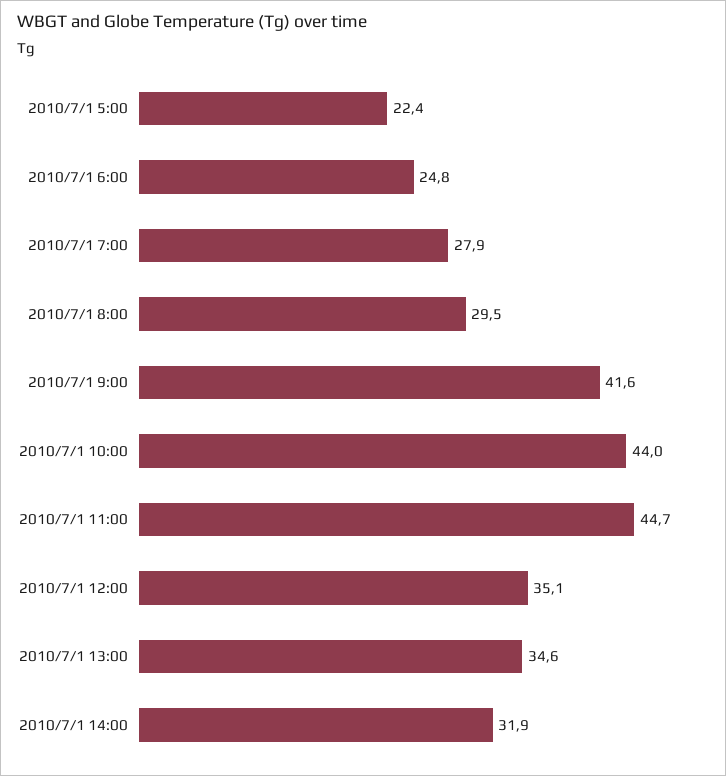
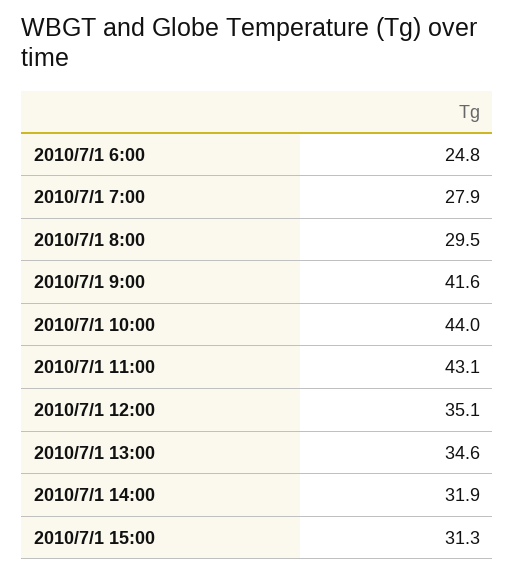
2010/7/1 5:00: 22.4 -> none
2010/7/1 11:00: 44.7 -> 43.1
2010/7/1 15:00: none -> 31.3

